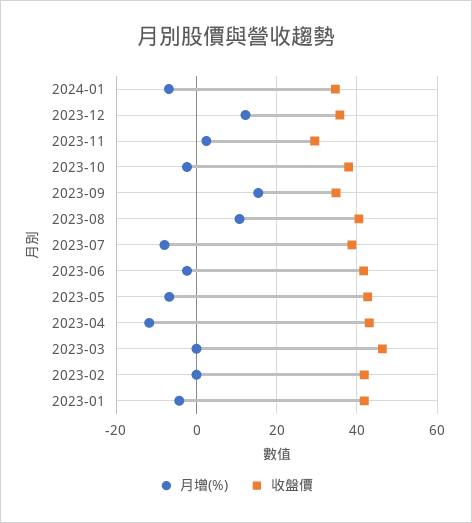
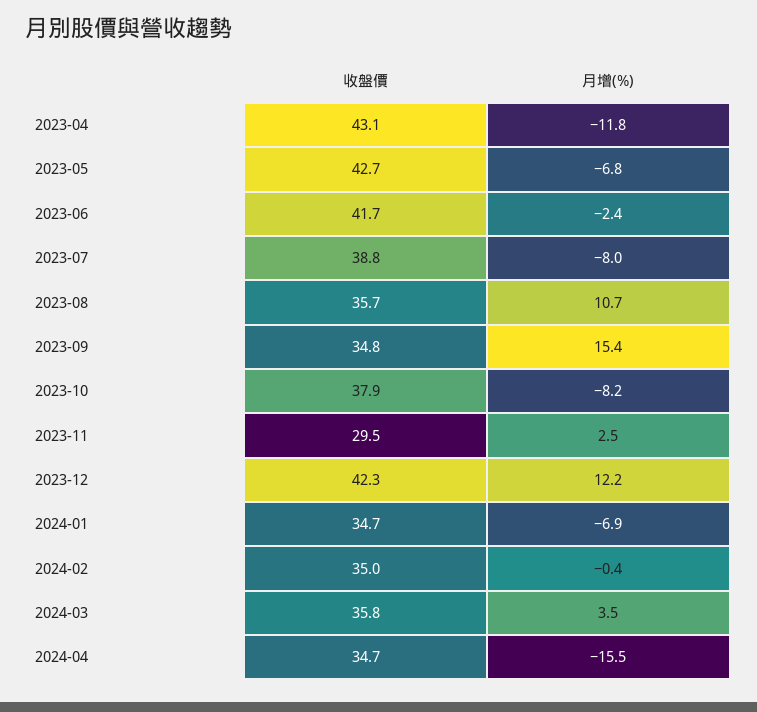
收盤價, 2023-12: 36 -> 42.3
月增(%), 2023-10: -2 -> -8.2
收盤價, 2023-08: 40 -> 35.7
月增(%), 2023-03: 0 -> none
收盤價, 2023-03: 46 -> none
月增(%), 2023-02: 0 -> none
收盤價, 2023-02: 42 -> none
月增(%), 2023-01: -4 -> none
收盤價, 2023-01: 42 -> none
收盤價, 2024-02: none -> 35
月增(%), 2024-02: none -> -0.4
收盤價, 2024-03: none -> 35.8
月增(%), 2024-03: none -> 3.5
收盤價, 2024-04: none -> 34.7
月增(%), 2024-04: none -> -15.5

